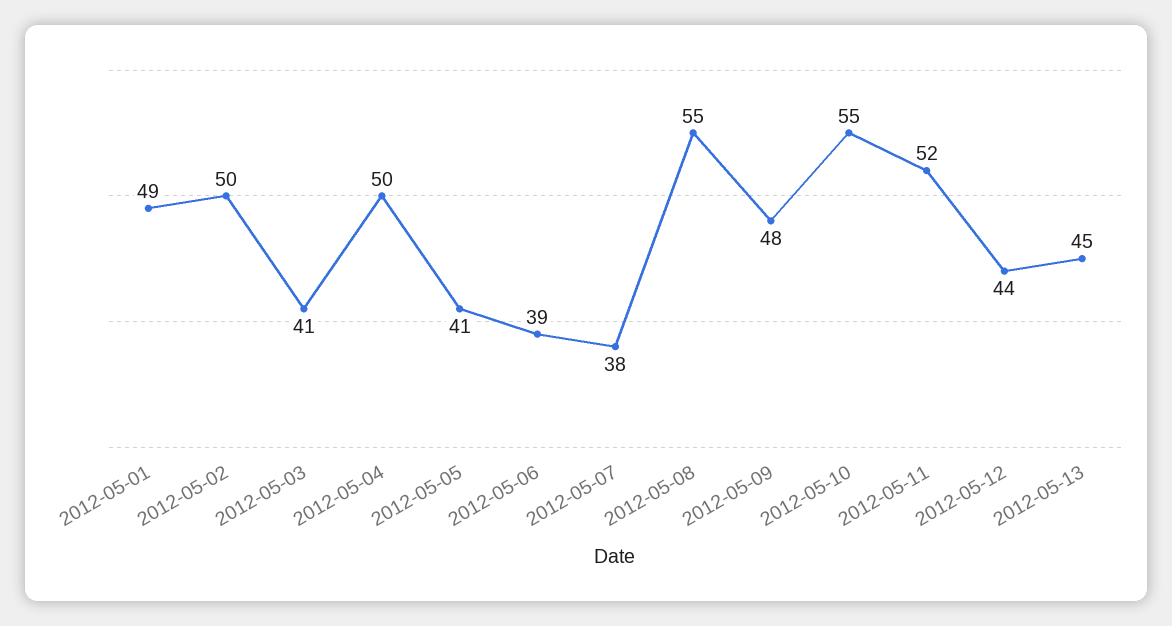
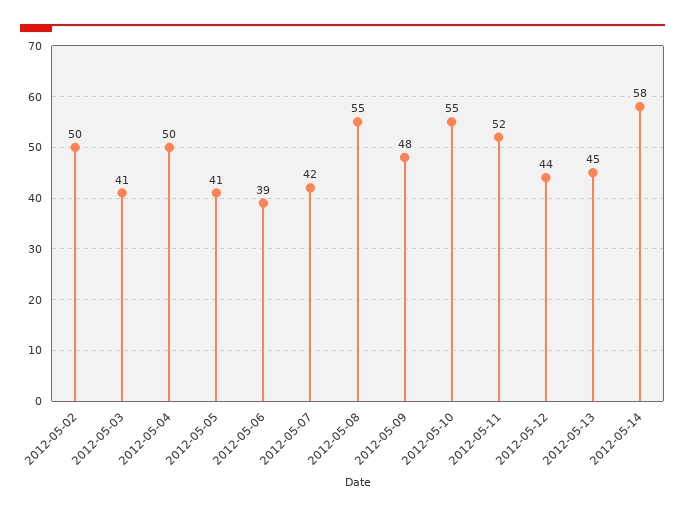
2012-05-01: 49 -> none
2012-05-07: 38 -> 42
2012-05-14: none -> 58

